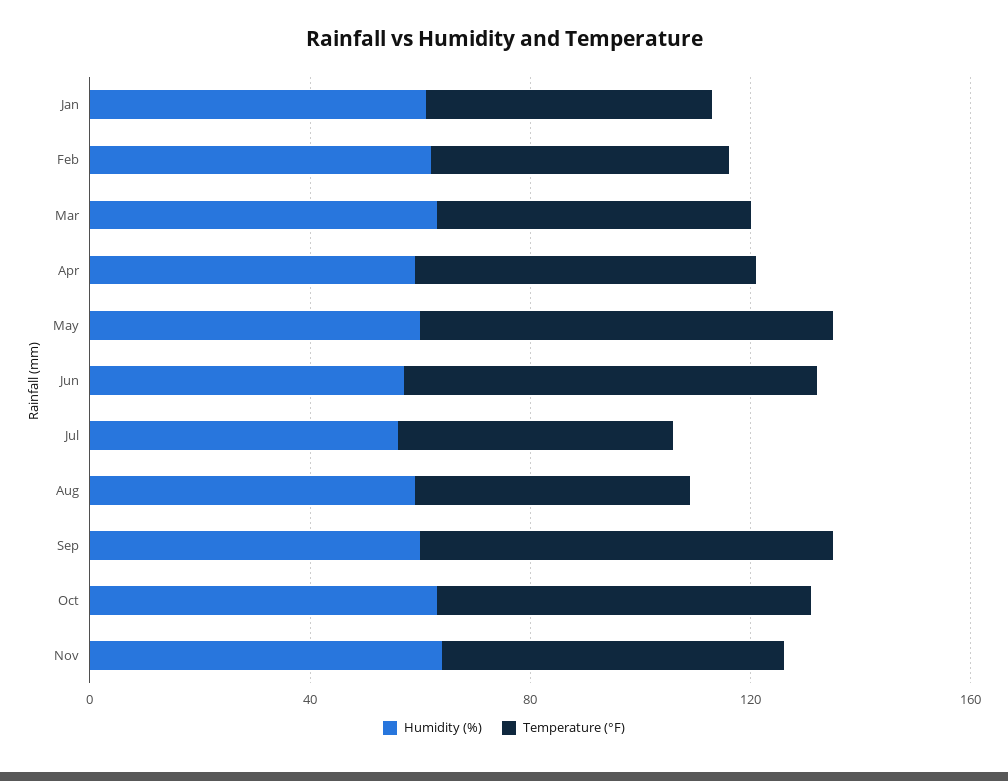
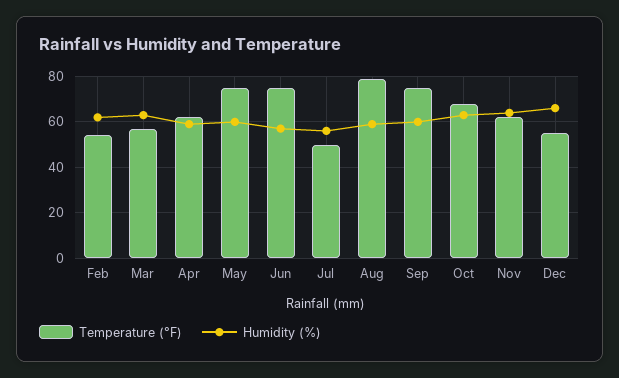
Humidity (%), Jan: 60 -> none
Temperature (°F), Jan: 50 -> none
Temperature (°F), Aug: 50 -> 80
Temperature (°F), Dec: none -> 55
Humidity (%), Dec: none -> 65

